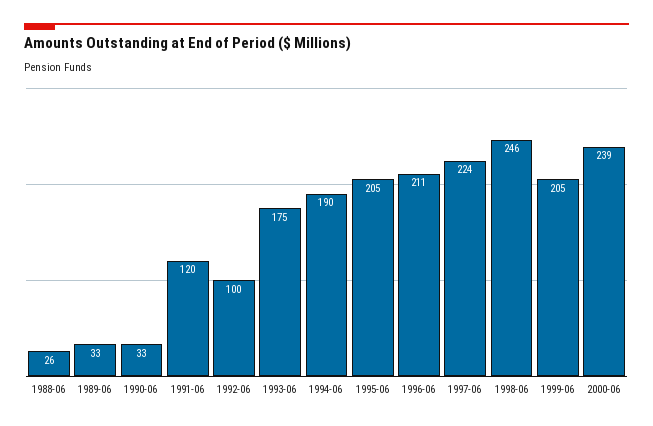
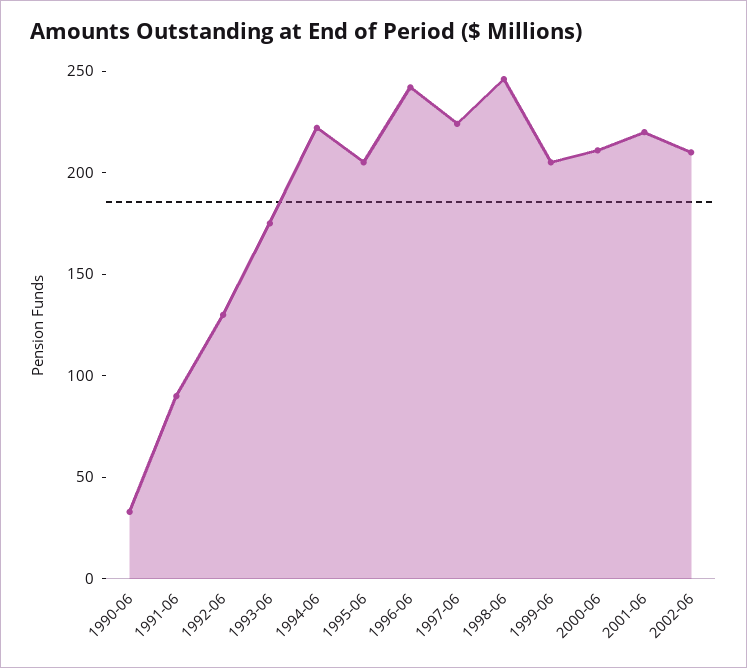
1988-06: 26 -> none
1989-06: 33 -> none
1991-06: 120 -> 90
1992-06: 100 -> 130
1994-06: 190 -> 220
1996-06: 211 -> 240
2000-06: 239 -> 210
2001-06: none -> 220
2002-06: none -> 210

